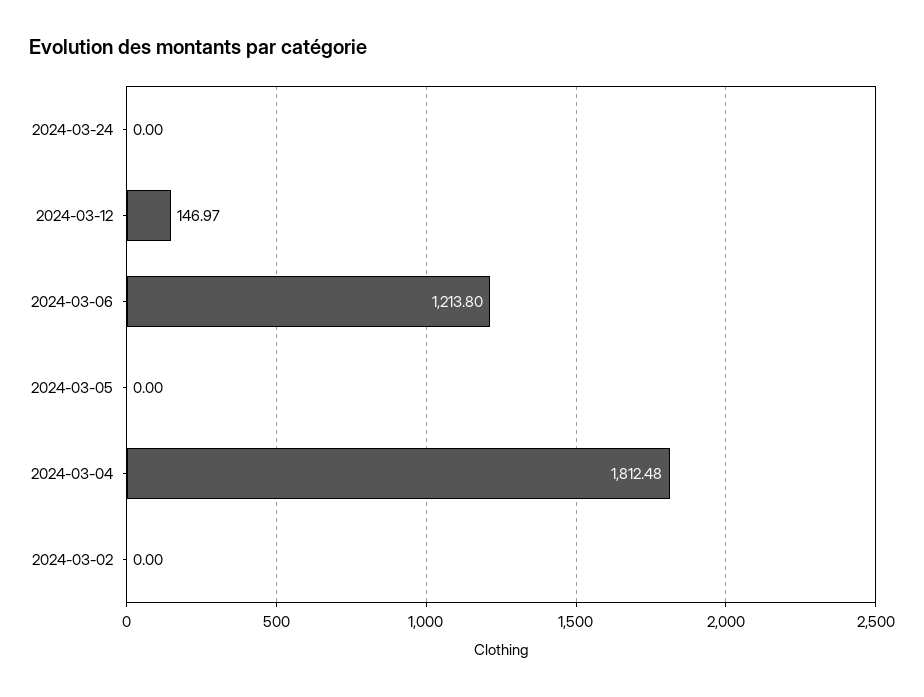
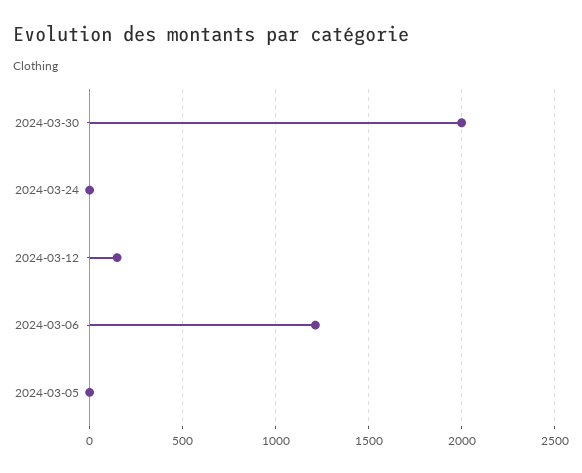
2024-03-04: 1812.48 -> none
2024-03-02: 0 -> none
2024-03-30: none -> 2000

